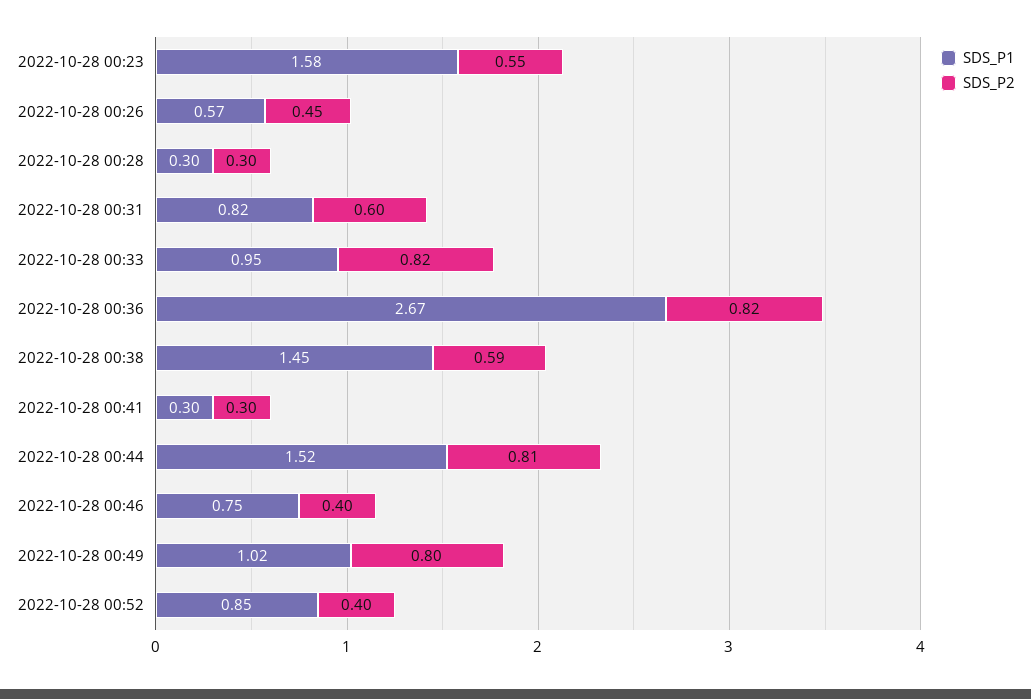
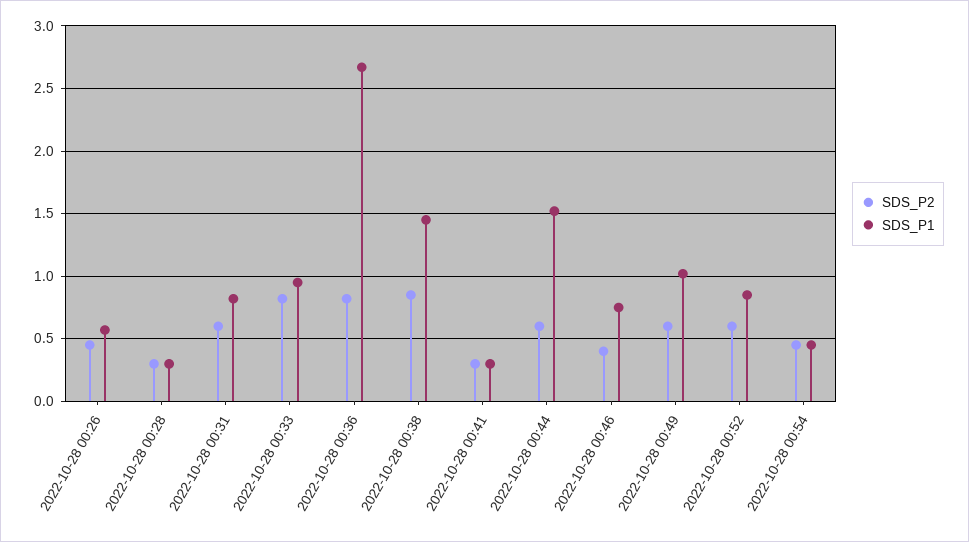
SDS_P1, 2022-10-28 00:23: 1.58 -> none
SDS_P2, 2022-10-28 00:23: 0.55 -> none
SDS_P2, 2022-10-28 00:38: 0.59 -> 0.85
SDS_P2, 2022-10-28 00:44: 0.81 -> 0.6
SDS_P2, 2022-10-28 00:49: 0.8 -> 0.6
SDS_P2, 2022-10-28 00:52: 0.4 -> 0.6
SDS_P2, 2022-10-28 00:54: none -> 0.45
SDS_P1, 2022-10-28 00:54: none -> 0.45

